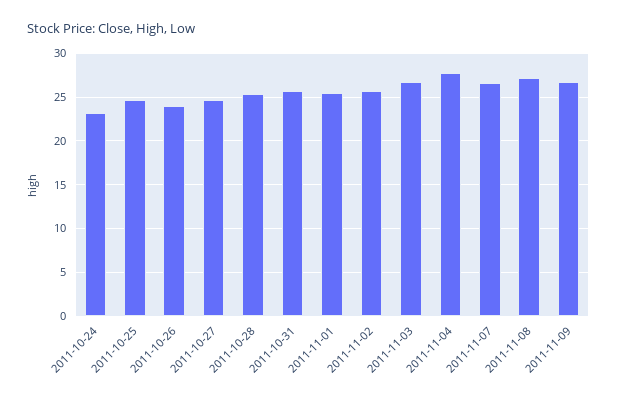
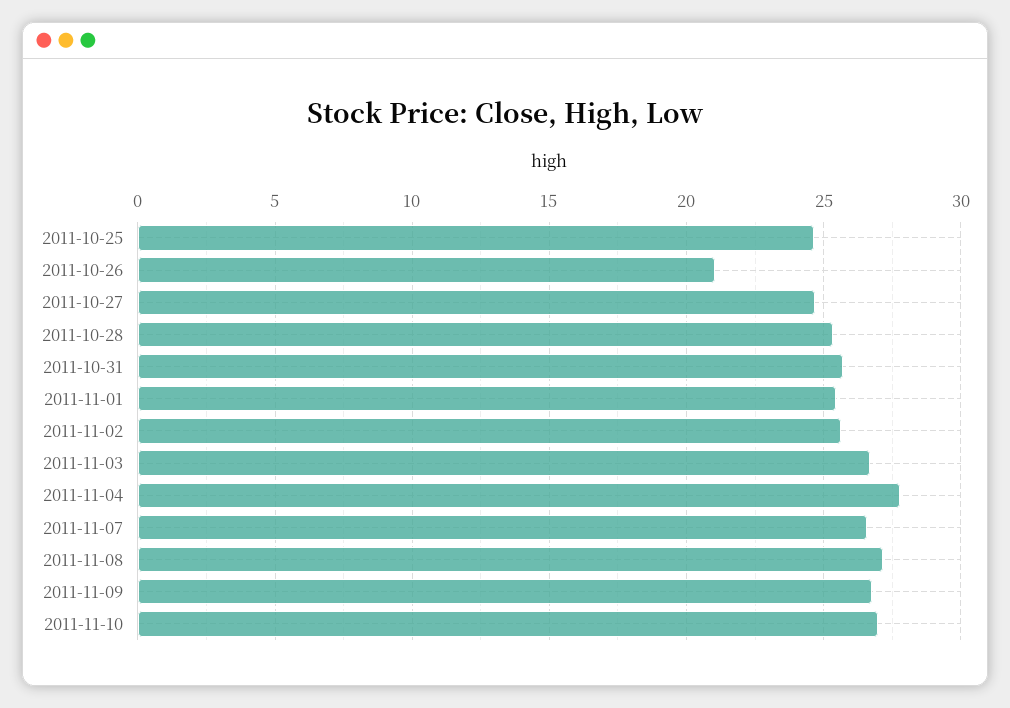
2011-10-24: 23 -> none
2011-10-26: 24 -> 21
2011-11-10: none -> 27

